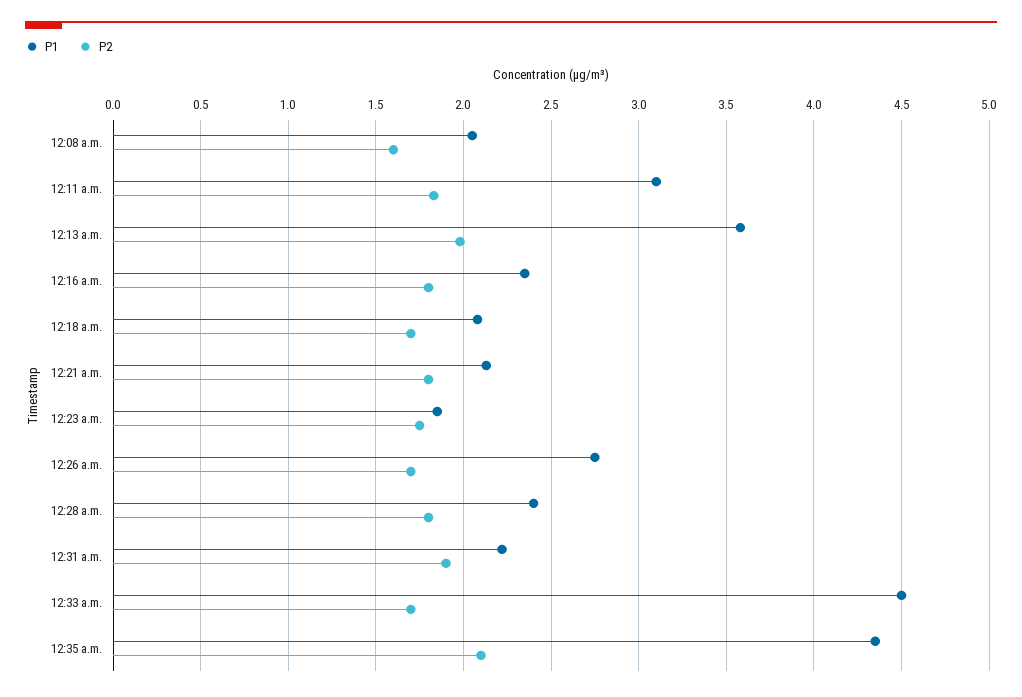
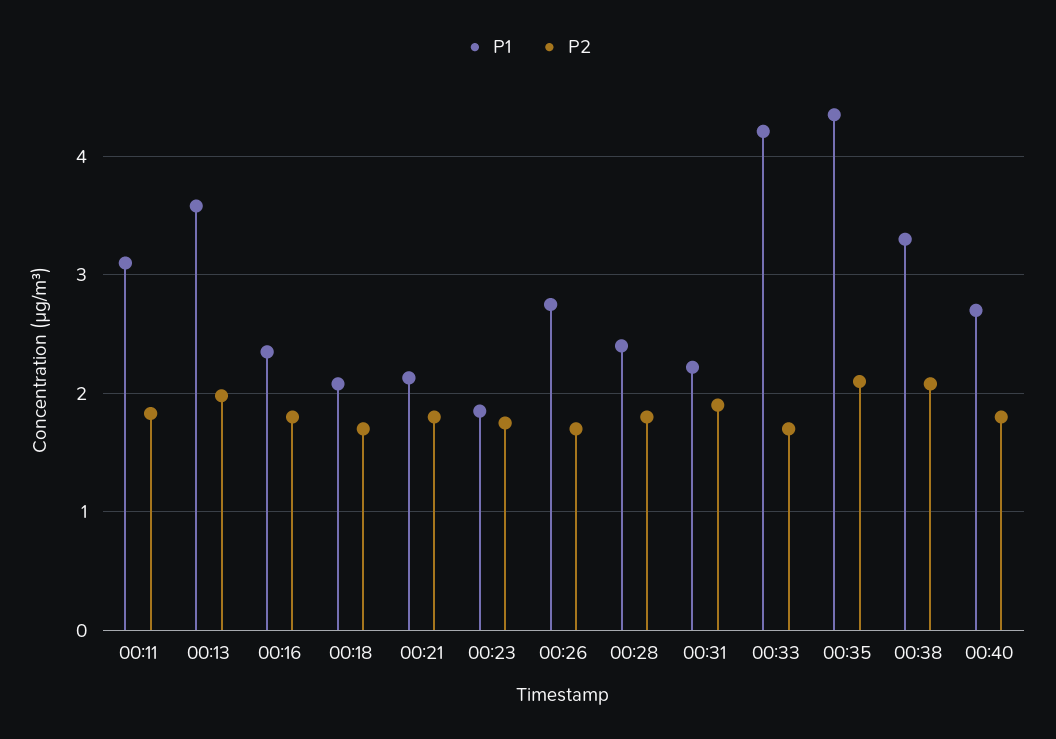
P1, 12:08 a.m.: 2.05 -> none
P2, 12:08 a.m.: 1.6 -> none
P1, 12:33 a.m.: 4.5 -> 4.2
P1, 00:38: none -> 3.3
P2, 00:38: none -> 2.1
P1, 00:40: none -> 2.7
P2, 00:40: none -> 1.8

